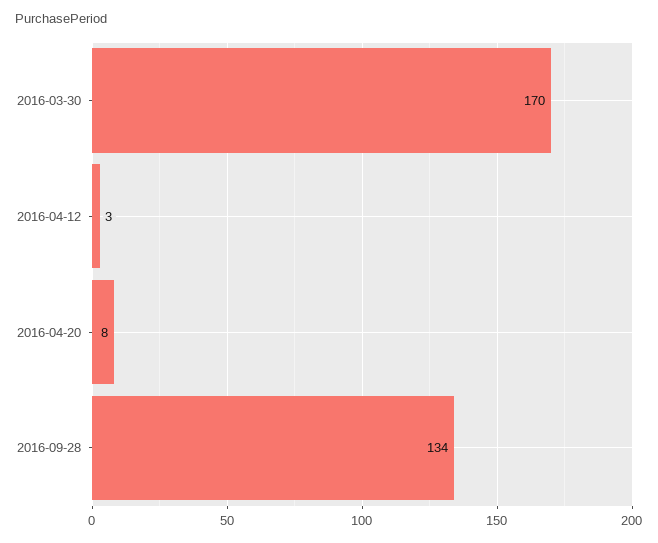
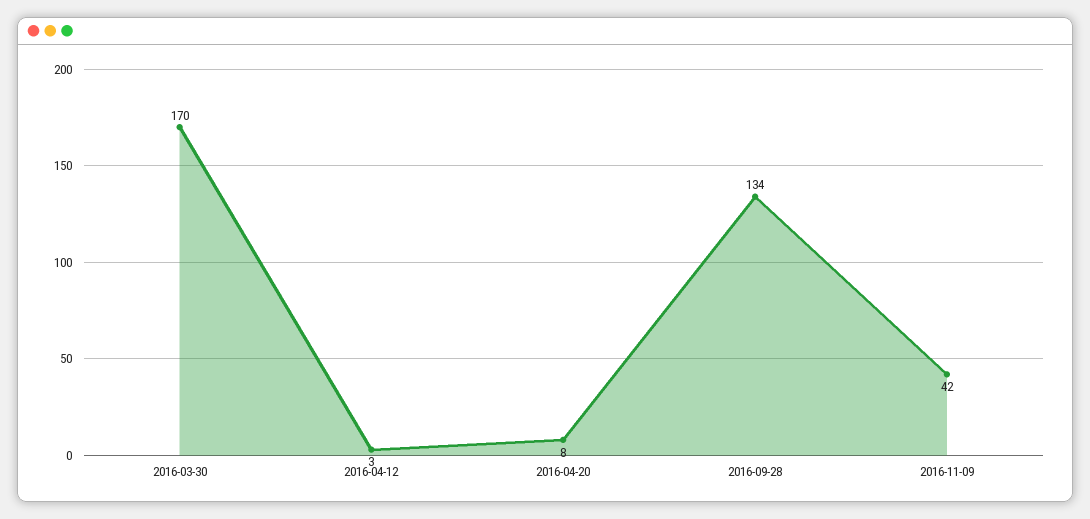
2016-11-09: none -> 42

